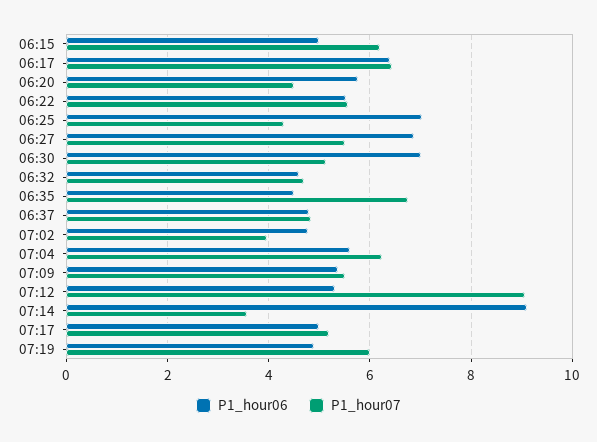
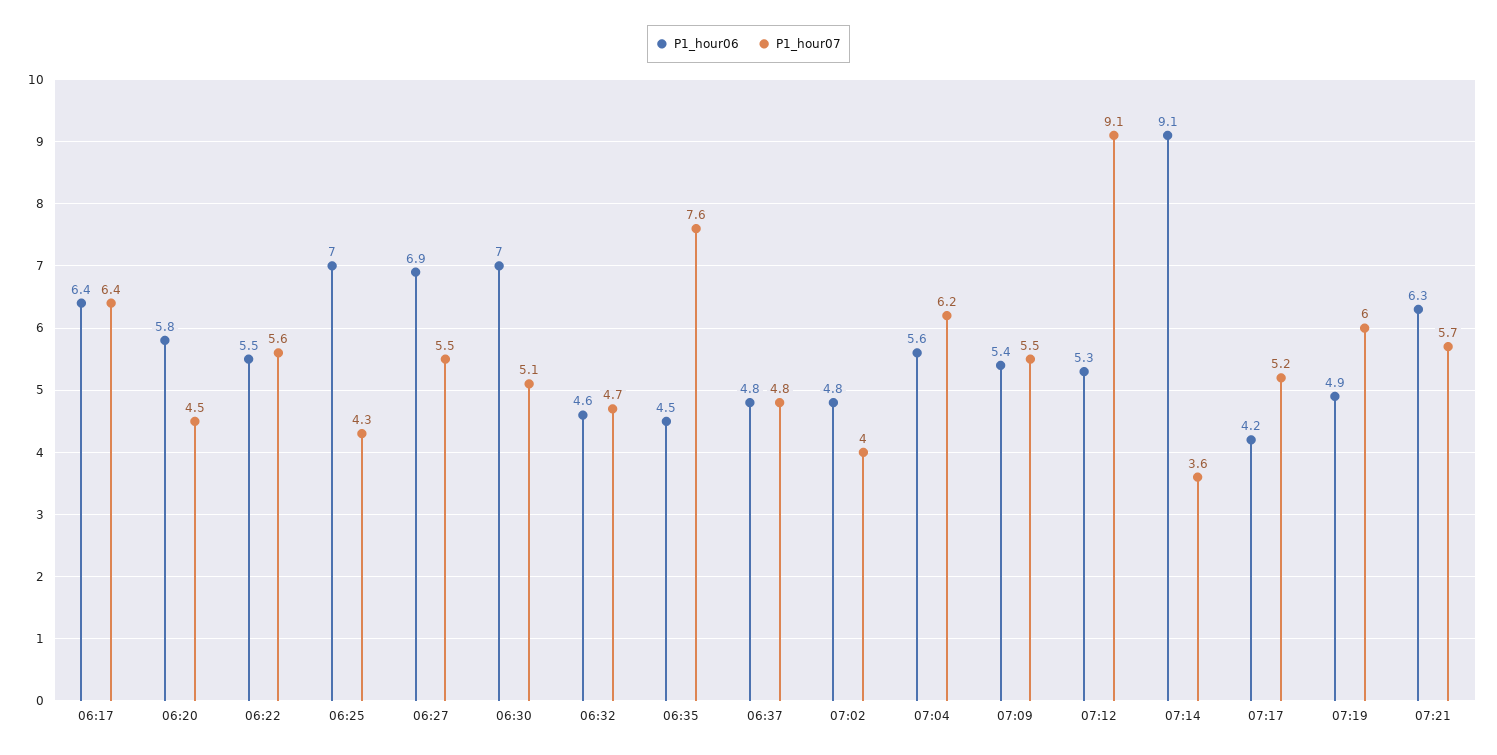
P1_hour06, 06:15: 5 -> none
P1_hour07, 06:15: 6.2 -> none
P1_hour07, 06:35: 6.8 -> 7.6
P1_hour06, 07:17: 5 -> 4.2
P1_hour06, 07:21: none -> 6.3
P1_hour07, 07:21: none -> 5.7

